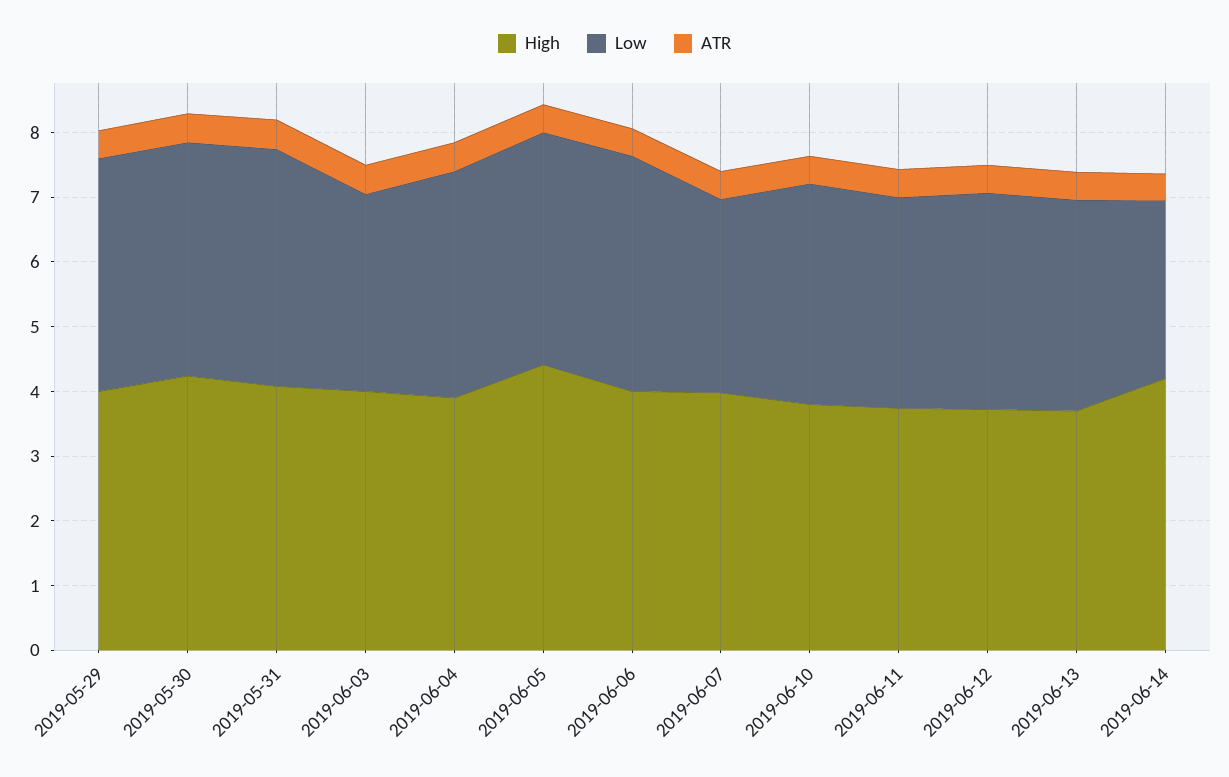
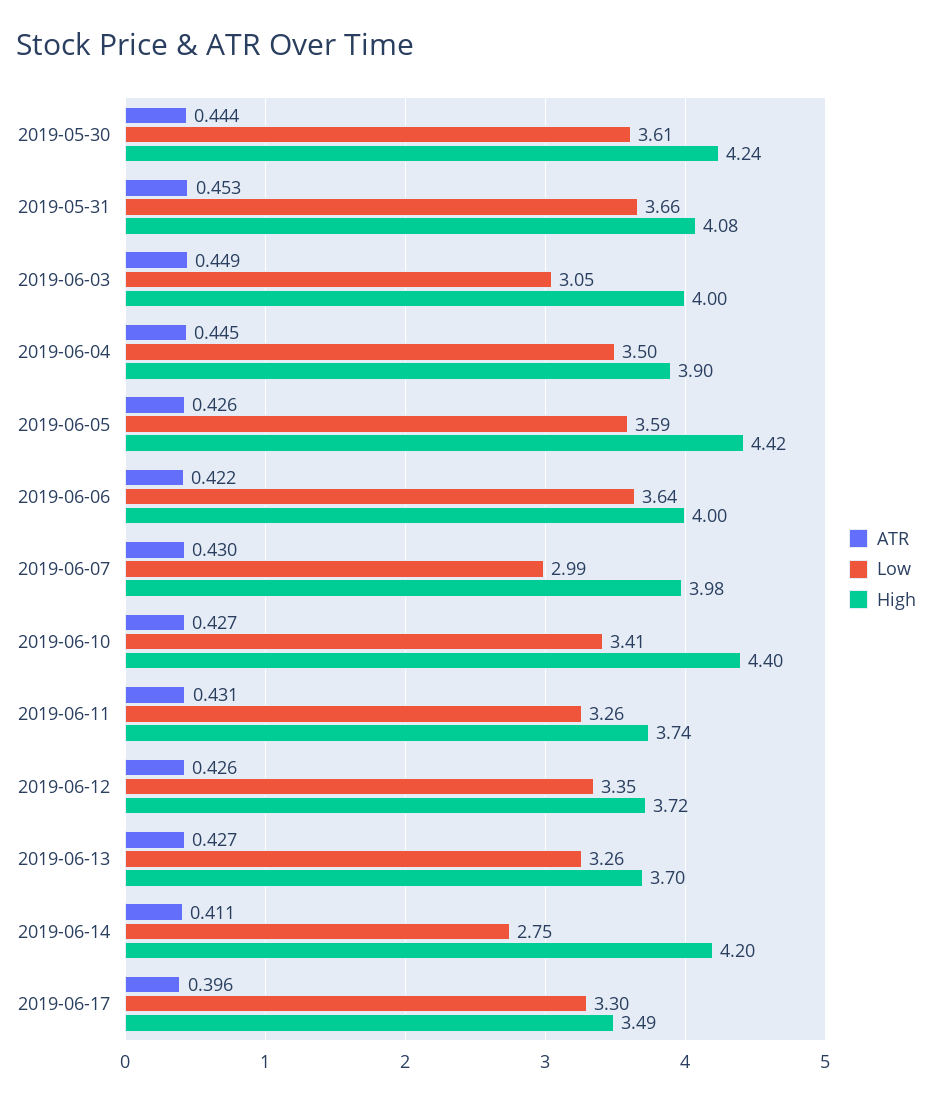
High, 2019-05-29: 4 -> none
Low, 2019-05-29: 3.6 -> none
ATR, 2019-05-29: 0.4 -> none
High, 2019-06-10: 3.8 -> 4.4
ATR, 2019-06-17: none -> 0.396
Low, 2019-06-17: none -> 3.3
High, 2019-06-17: none -> 3.49

